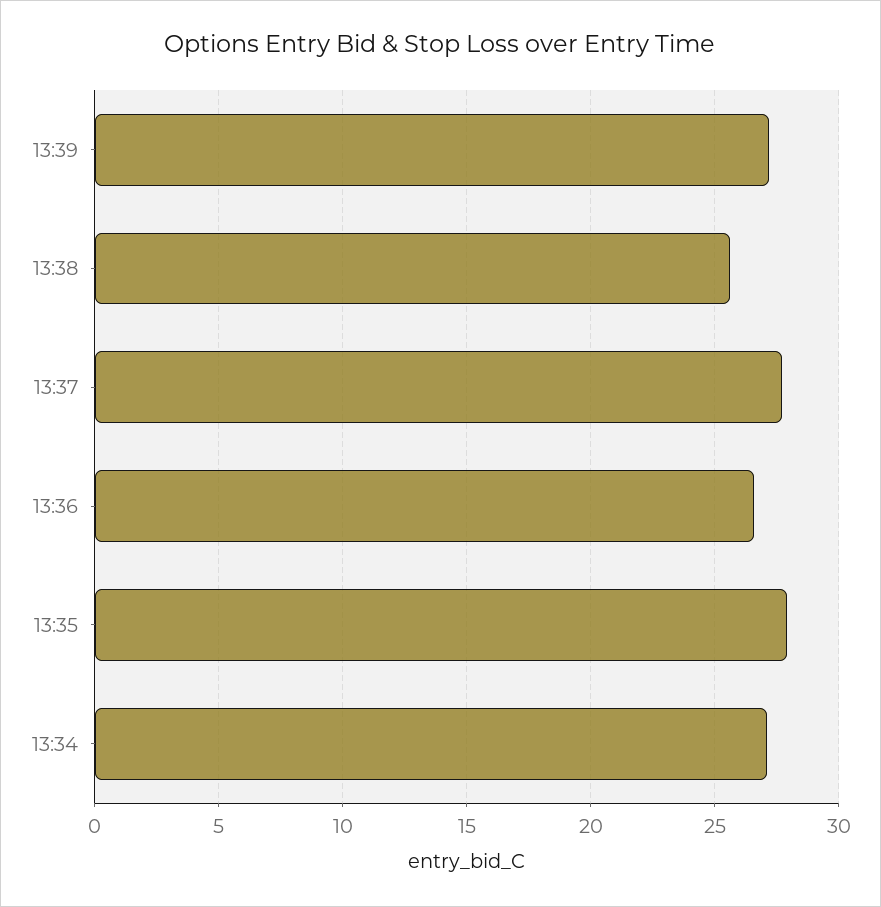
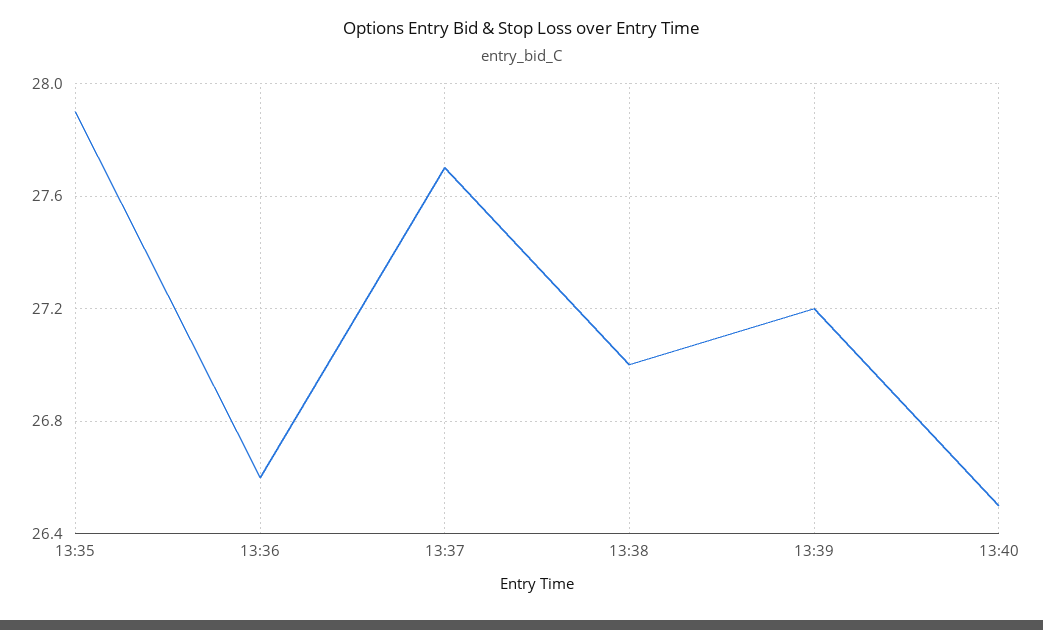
13:38: 25.5 -> 27
13:34: 27 -> none
13:40: none -> 26.5

